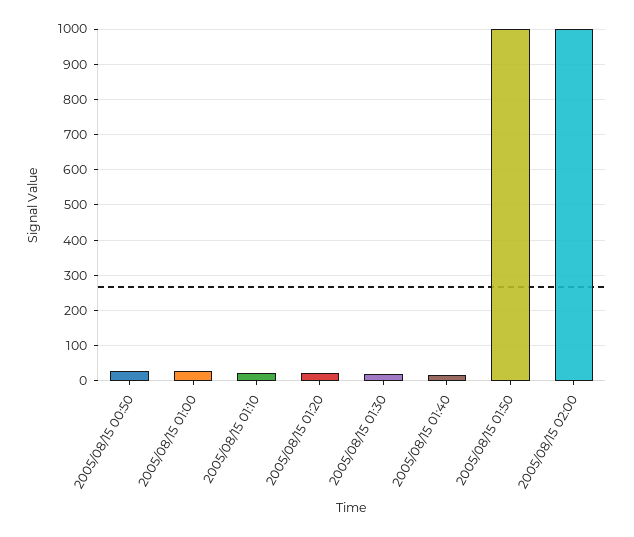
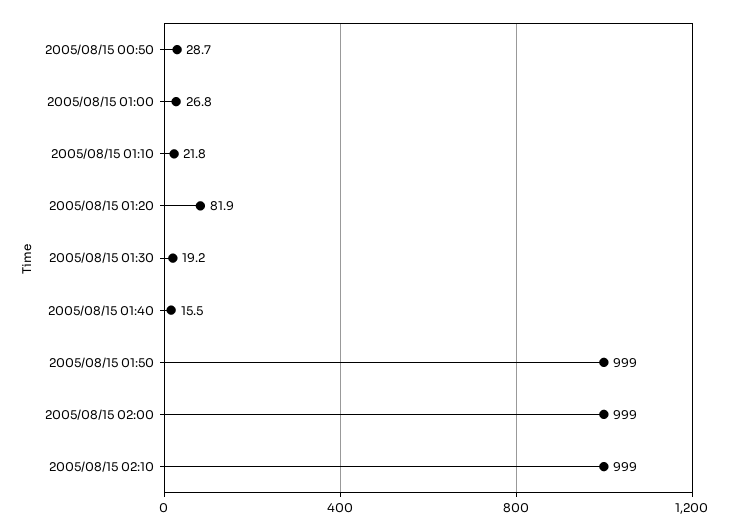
2005/08/15 01:20: 20 -> 81.9
2005/08/15 02:10: none -> 999

